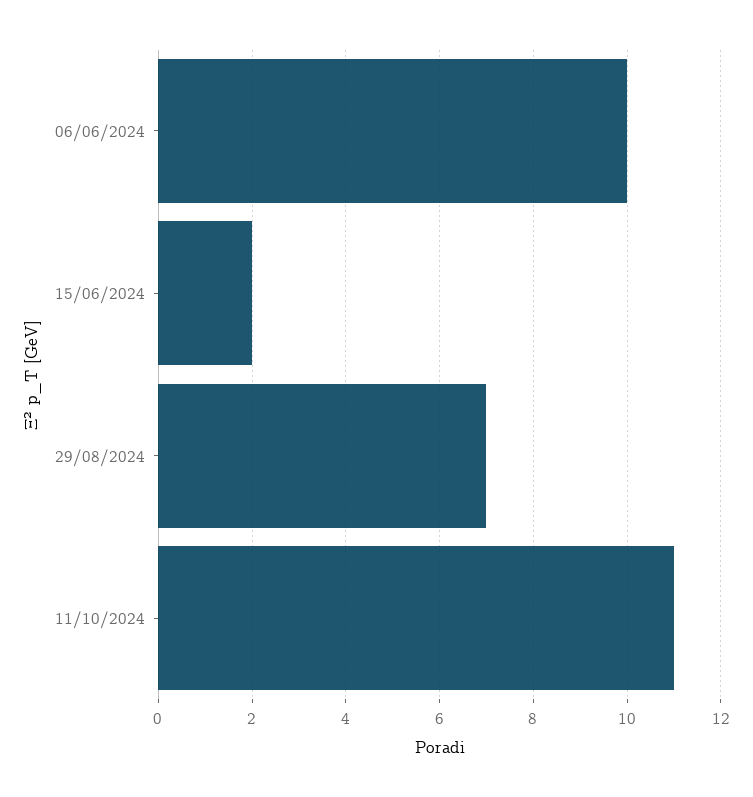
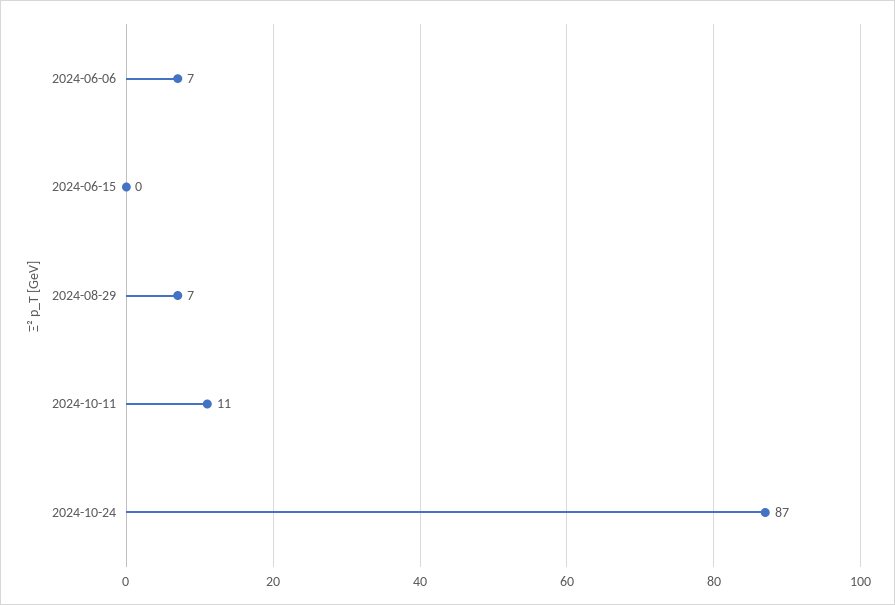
06/06/2024: 10 -> 7
15/06/2024: 2 -> 0
2024-10-24: none -> 87

